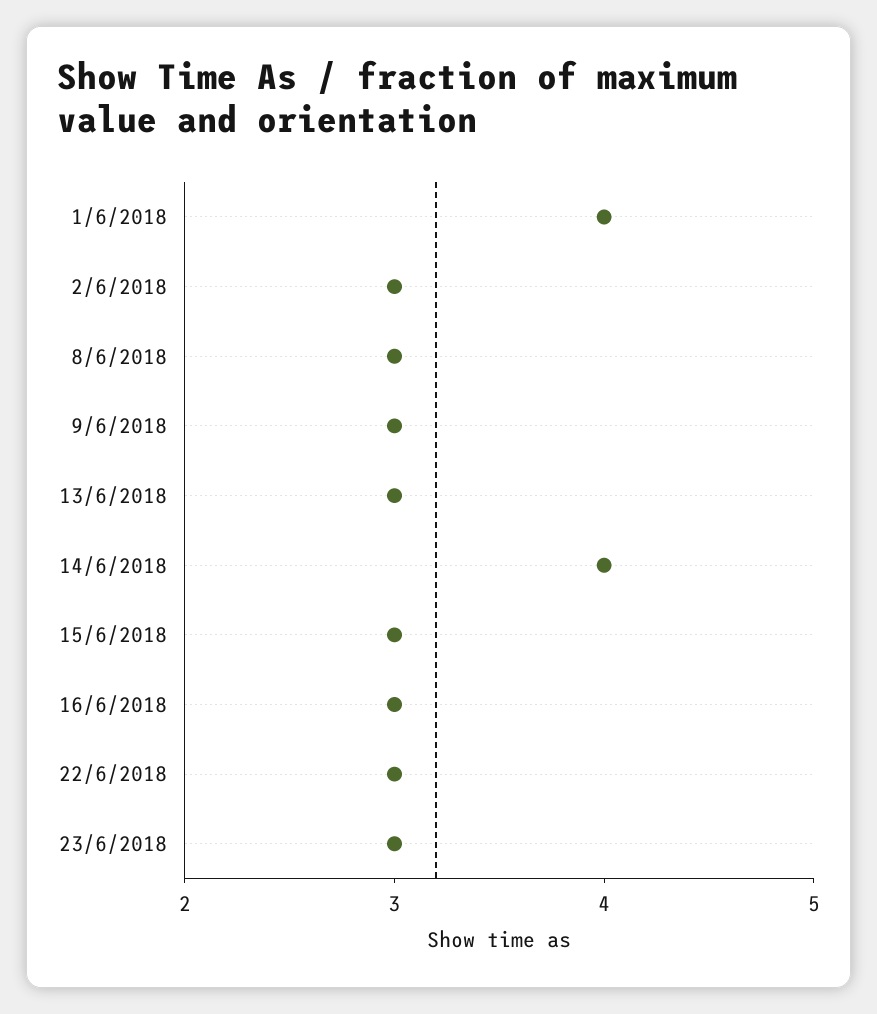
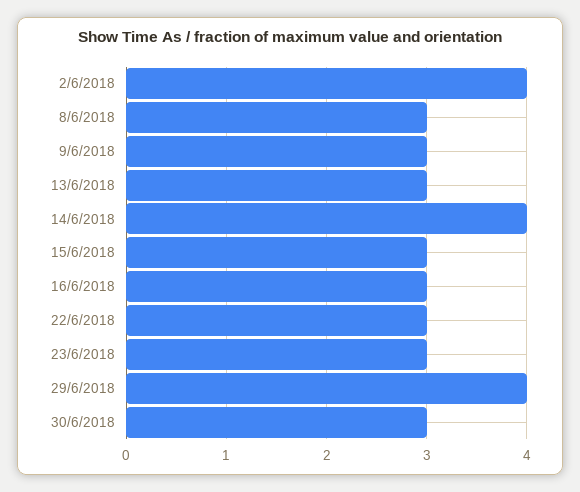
1/6/2018: 4 -> none
2/6/2018: 3 -> 4
29/6/2018: none -> 4
30/6/2018: none -> 3

